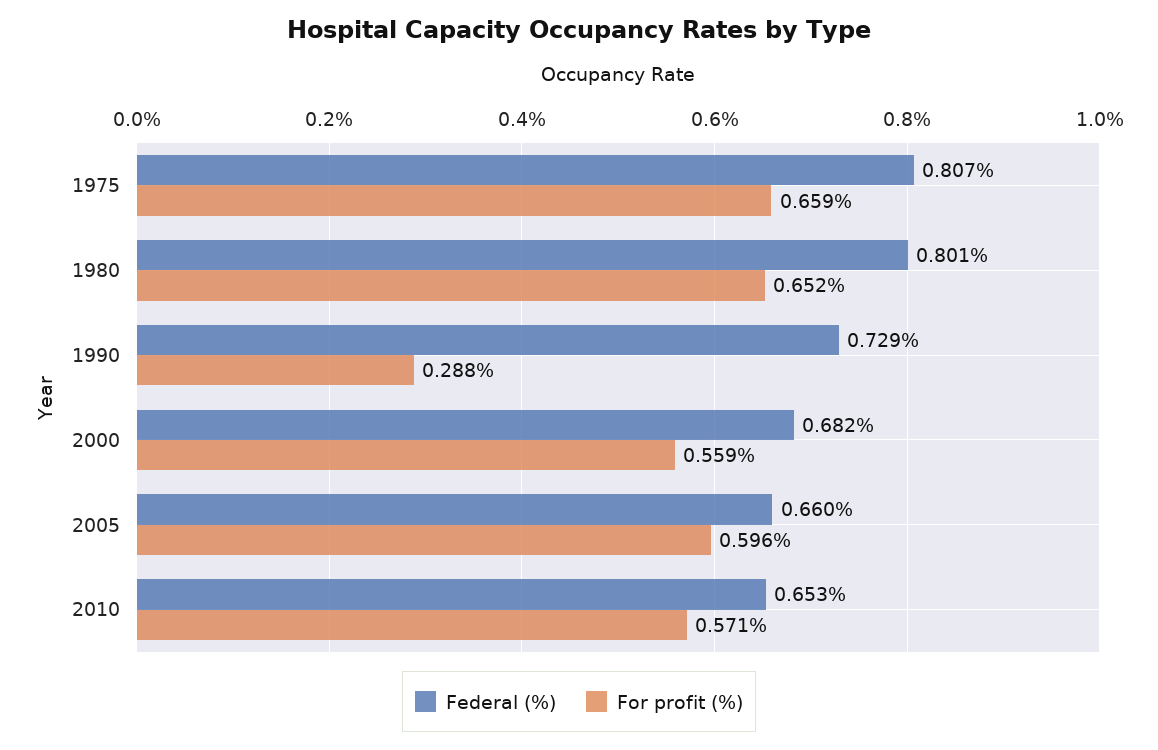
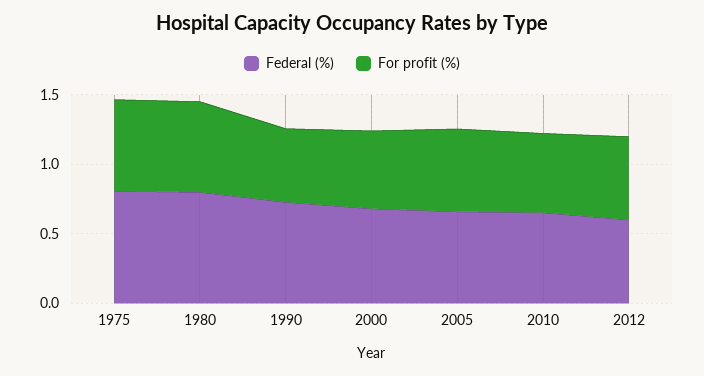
For profit (%), 1990: 0.288 -> 0.5
Federal (%), 2012: none -> 0.6
For profit (%), 2012: none -> 0.6

